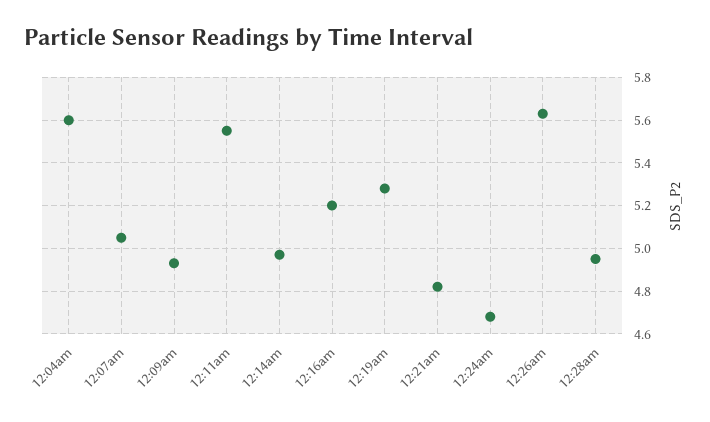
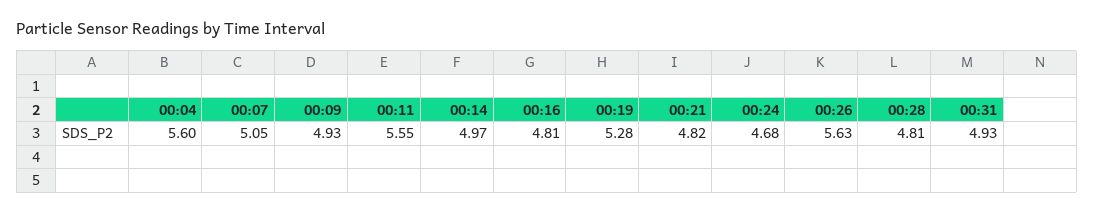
12:16am: 5.2 -> 4.81
12:28am: 4.95 -> 4.81
00:31: none -> 4.93

